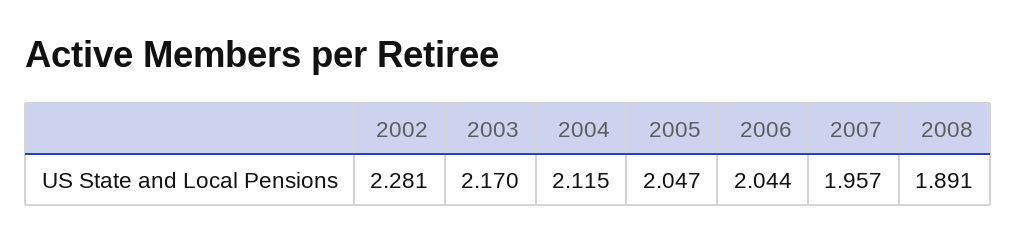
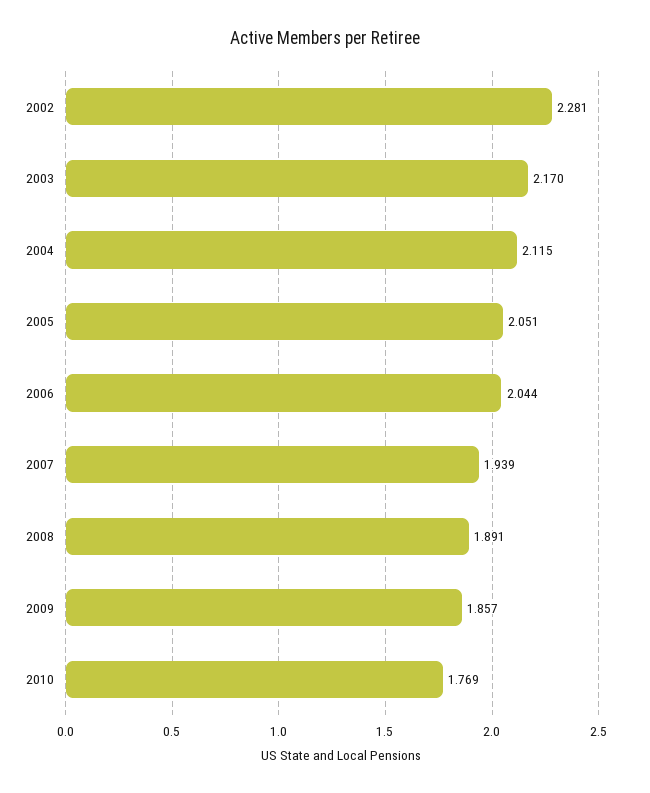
2005: 2.047 -> 2.051
2007: 1.957 -> 1.939
2009: none -> 1.857
2010: none -> 1.769

